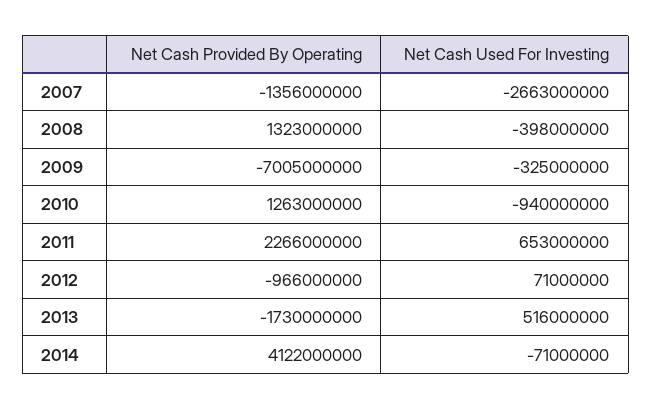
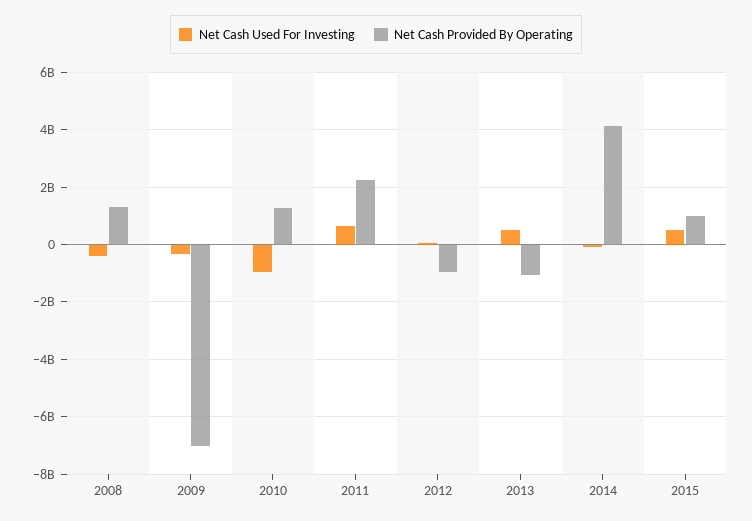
Net Cash Provided By Operating, 2007: -1356000000 -> none
Net Cash Used For Investing, 2007: -2663000000 -> none
Net Cash Provided By Operating, 2013: -1730000000 -> -1000000000
Net Cash Used For Investing, 2015: none -> 500000000
Net Cash Provided By Operating, 2015: none -> 1000000000

